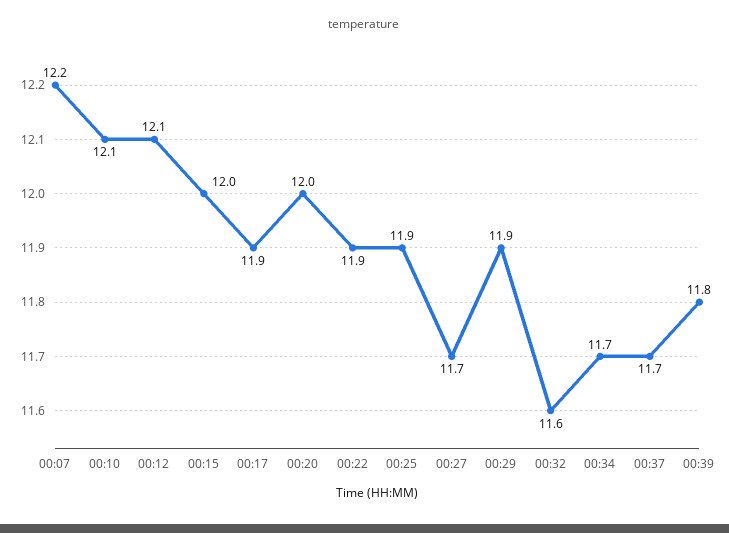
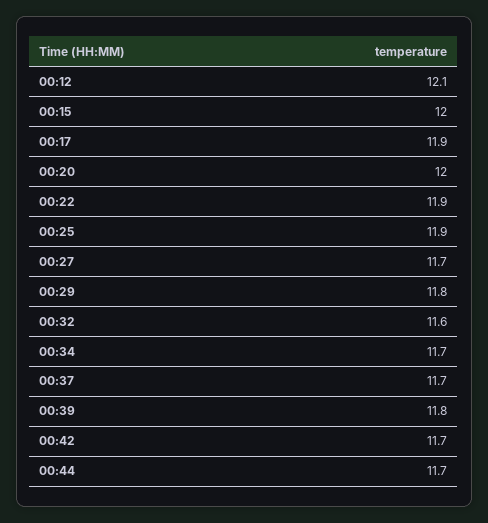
00:07: 12.2 -> none
00:10: 12.1 -> none
00:29: 11.9 -> 11.8
00:42: none -> 11.7
00:44: none -> 11.7

